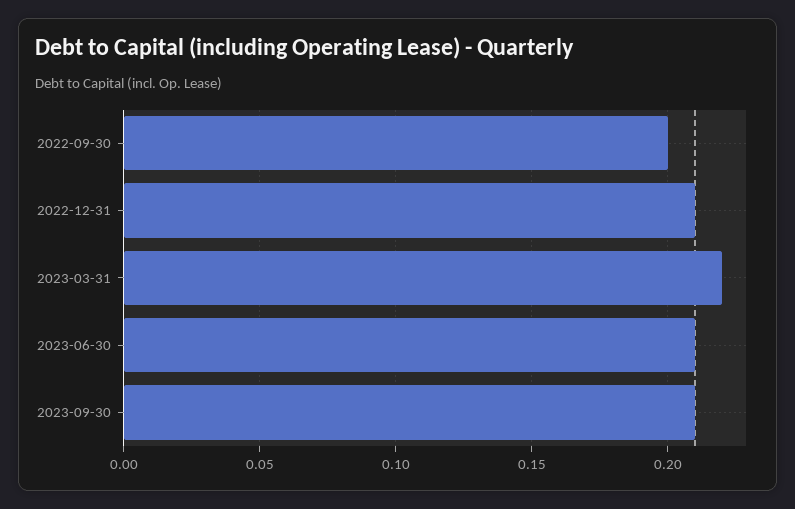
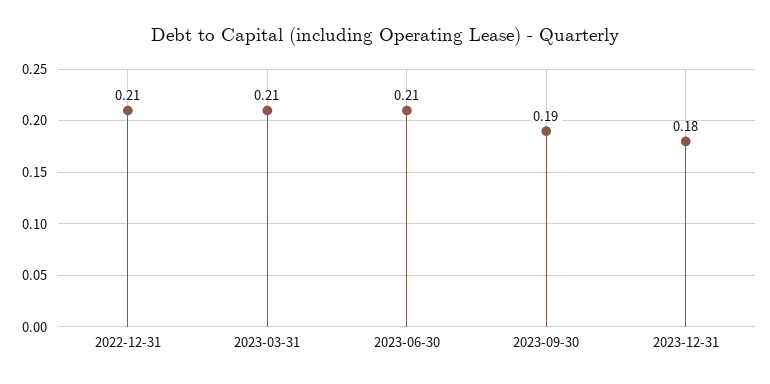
2022-09-30: 0.2 -> none
2023-03-31: 0.22 -> 0.21
2023-09-30: 0.21 -> 0.19
2023-12-31: none -> 0.18

